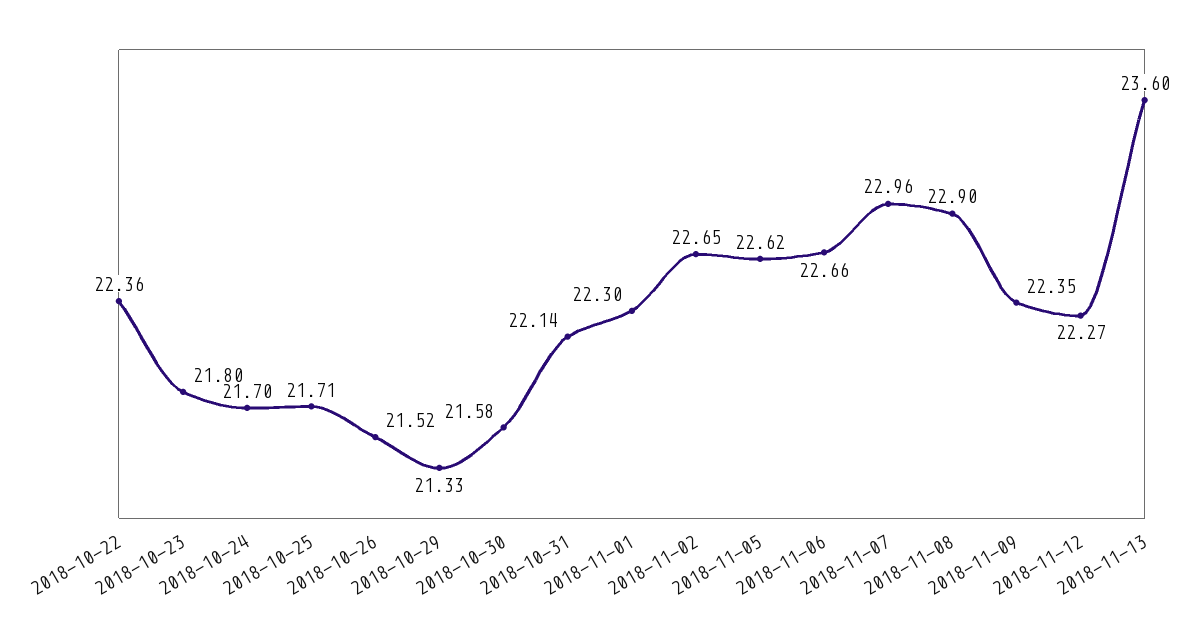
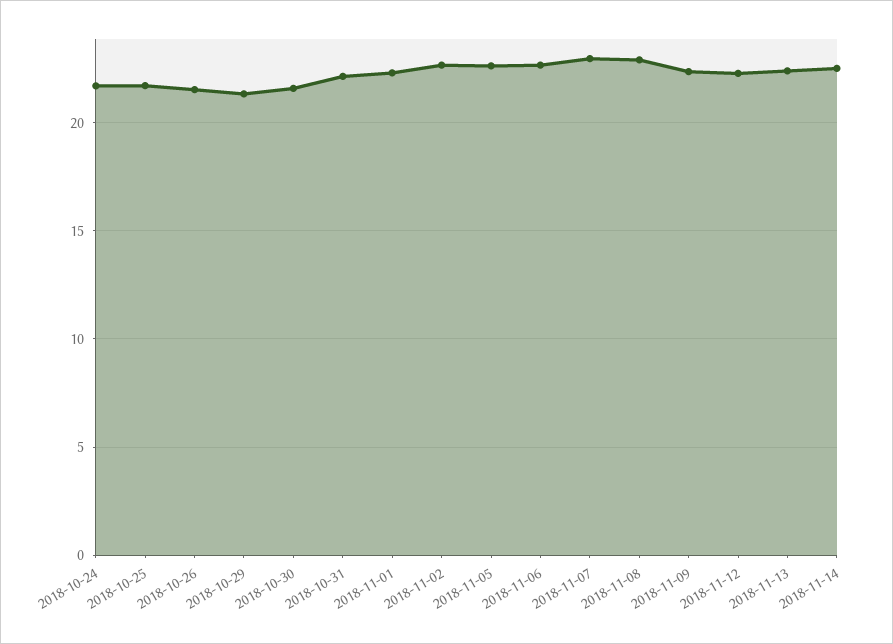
2018-10-22: 22.36 -> none
2018-10-23: 21.8 -> none
2018-11-13: 23.6 -> 22.5
2018-11-14: none -> 22.5

